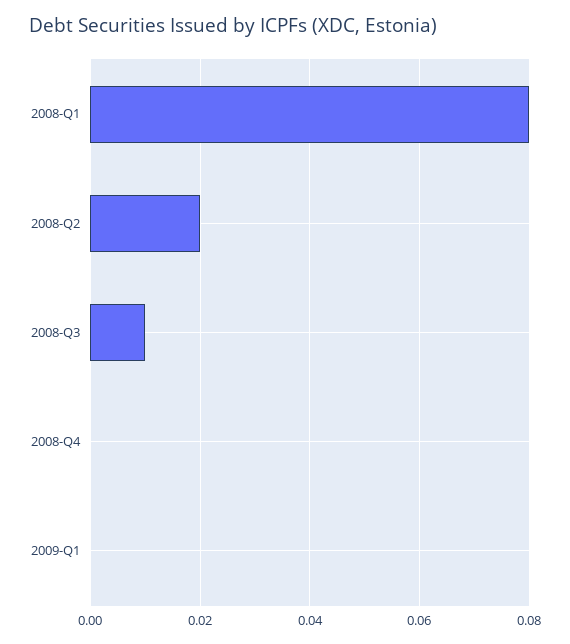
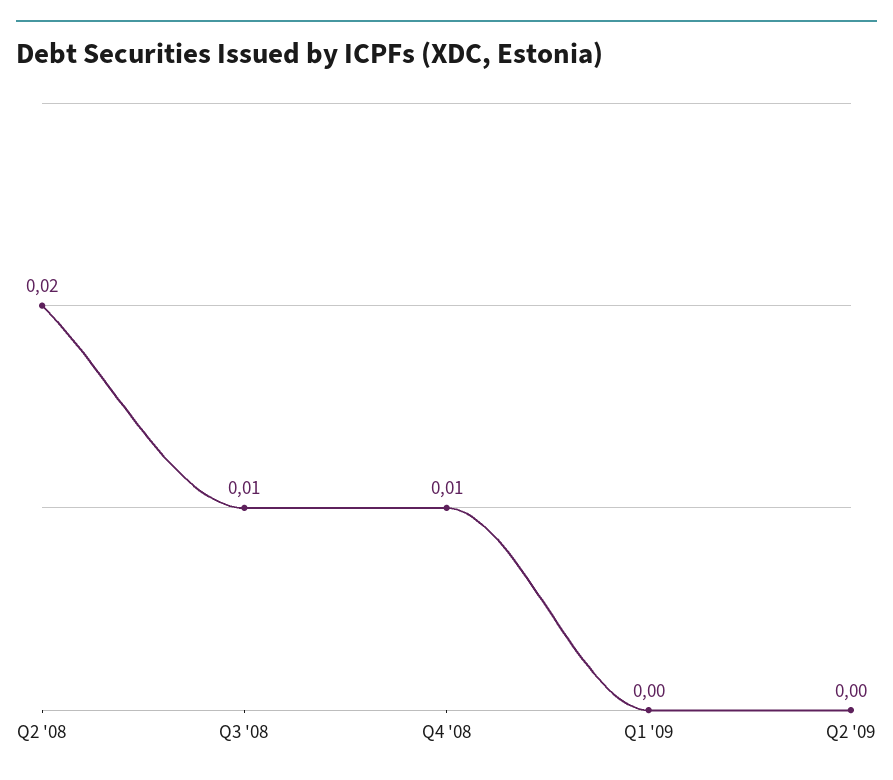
2008-Q1: 0.08 -> none
2008-Q4: 0 -> 0.01
Q2 '09: none -> 0

